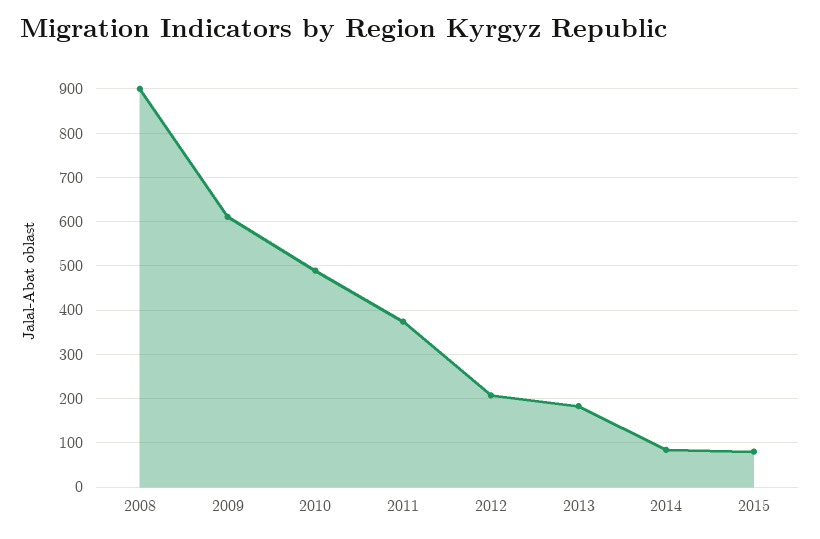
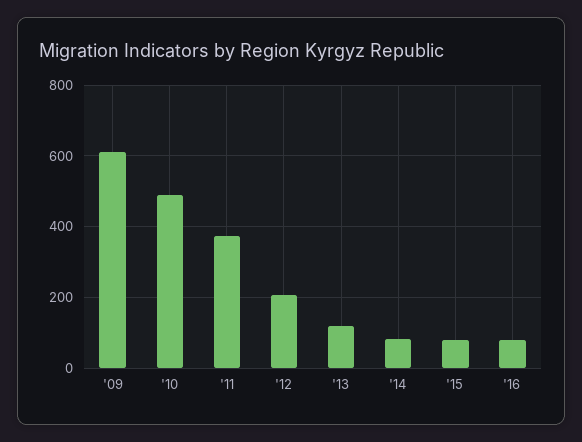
2008: 900 -> none
2013: 180 -> 120
'16: none -> 80

